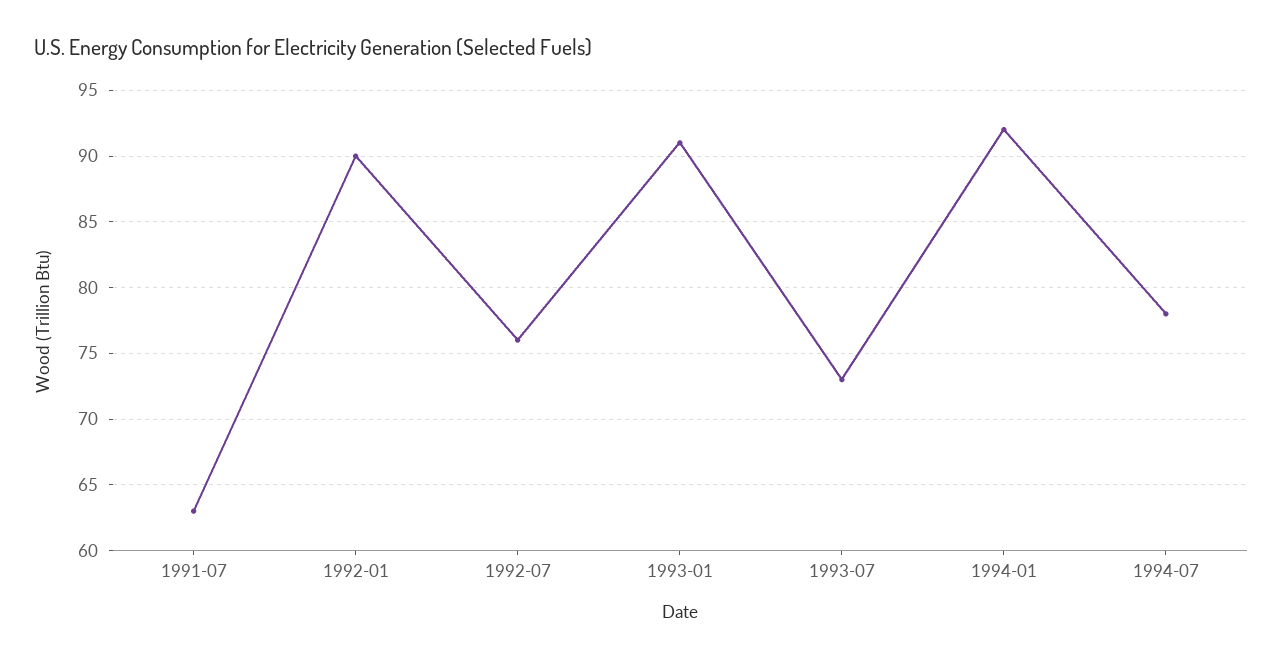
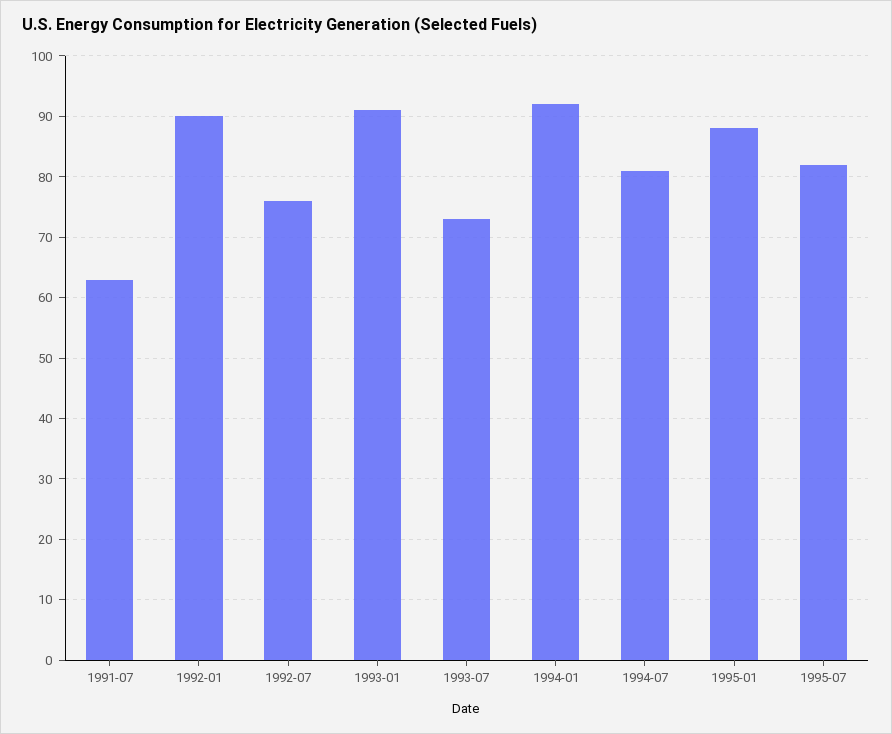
1994-07: 78 -> 81
1995-01: none -> 88
1995-07: none -> 82

